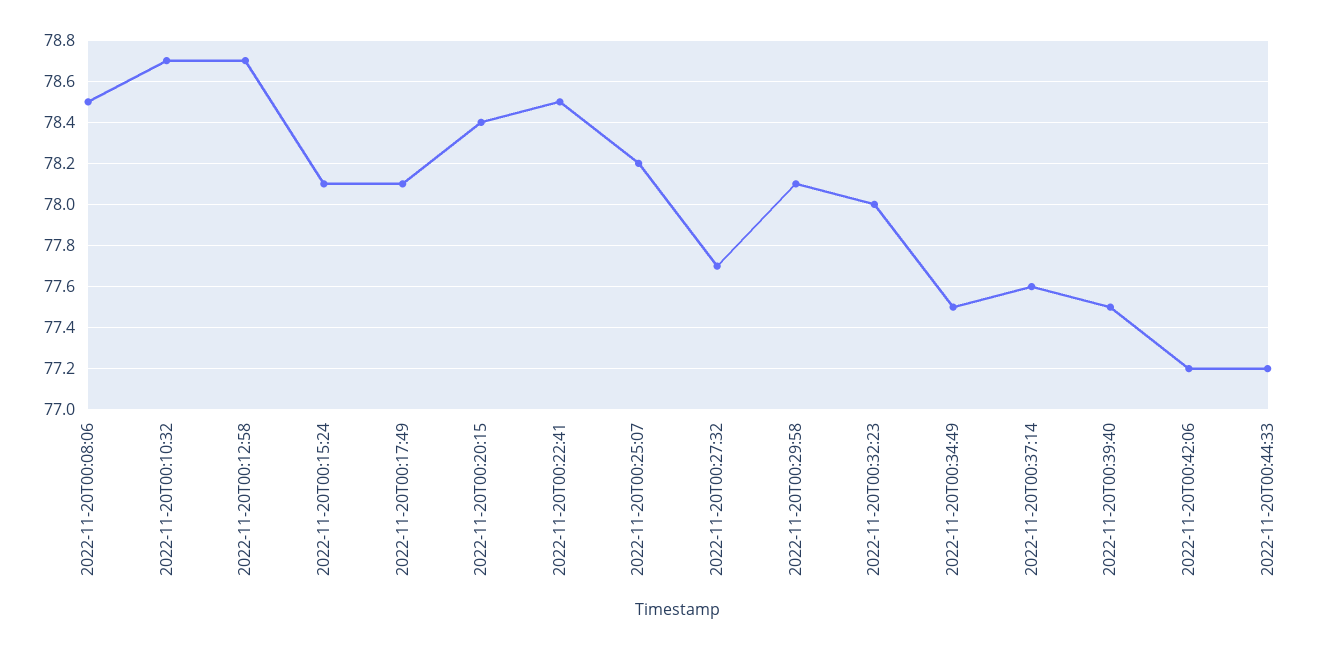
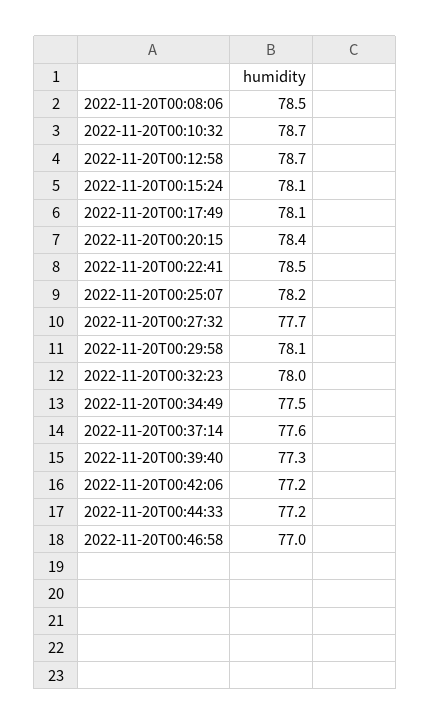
2022-11-20T00:39:40: 77.5 -> 77.3
2022-11-20T00:46:58: none -> 77

